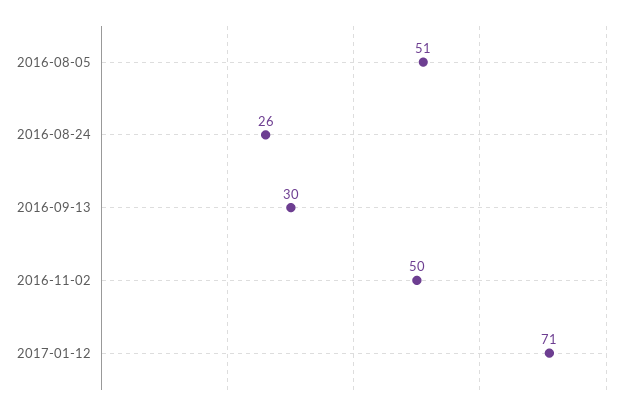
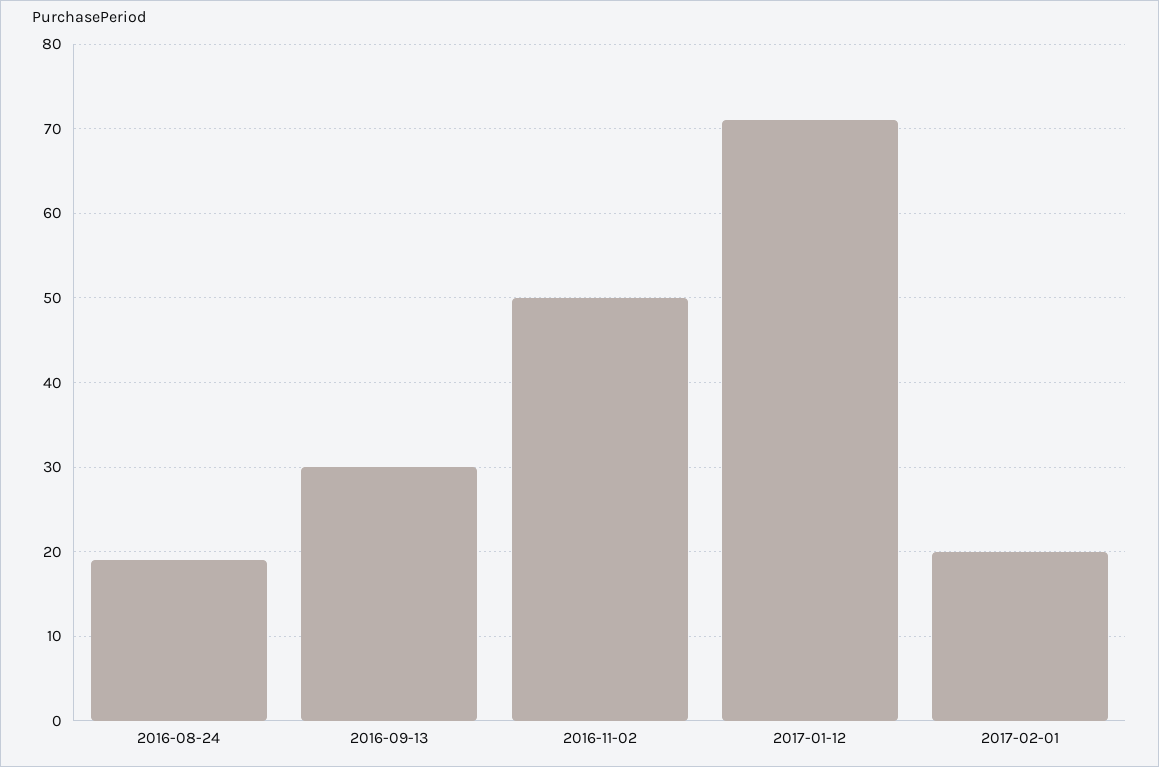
2016-08-05: 51 -> none
2016-08-24: 26 -> 19
2017-02-01: none -> 20

